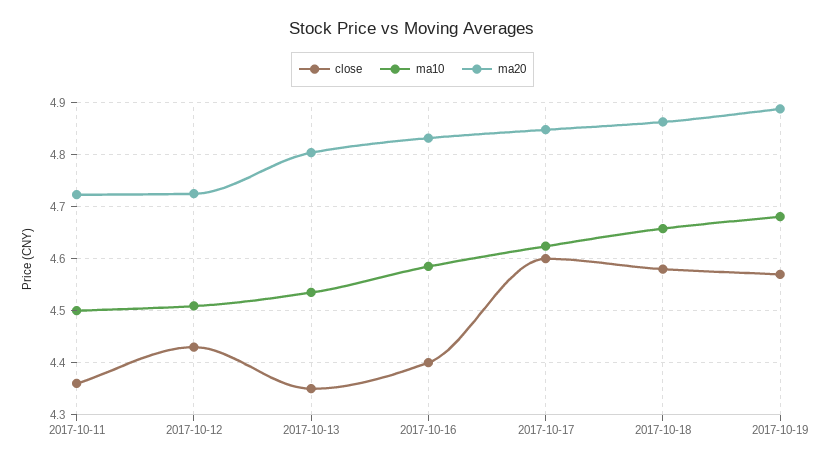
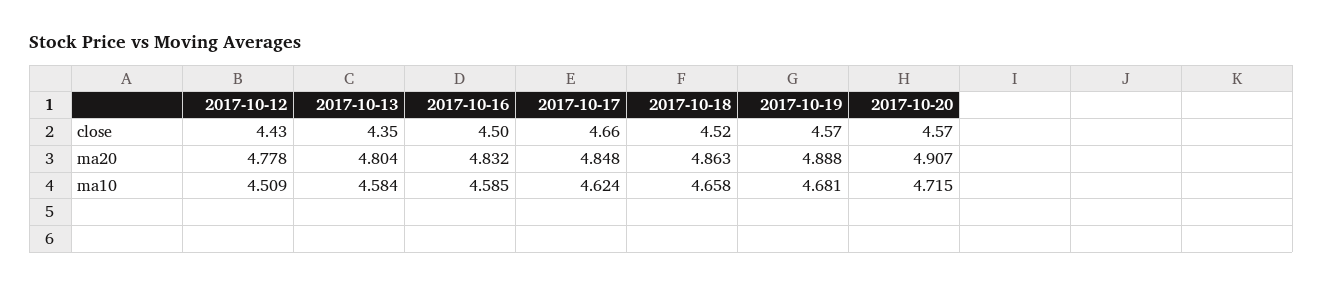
close, 2017-10-11: 4.36 -> none
ma10, 2017-10-11: 4.5 -> none
ma20, 2017-10-11: 4.72 -> none
ma20, 2017-10-12: 4.72 -> 4.778
ma10, 2017-10-13: 4.54 -> 4.584
close, 2017-10-16: 4.4 -> 4.5
close, 2017-10-17: 4.6 -> 4.66
close, 2017-10-18: 4.58 -> 4.52
close, 2017-10-20: none -> 4.57
ma20, 2017-10-20: none -> 4.907
ma10, 2017-10-20: none -> 4.715

